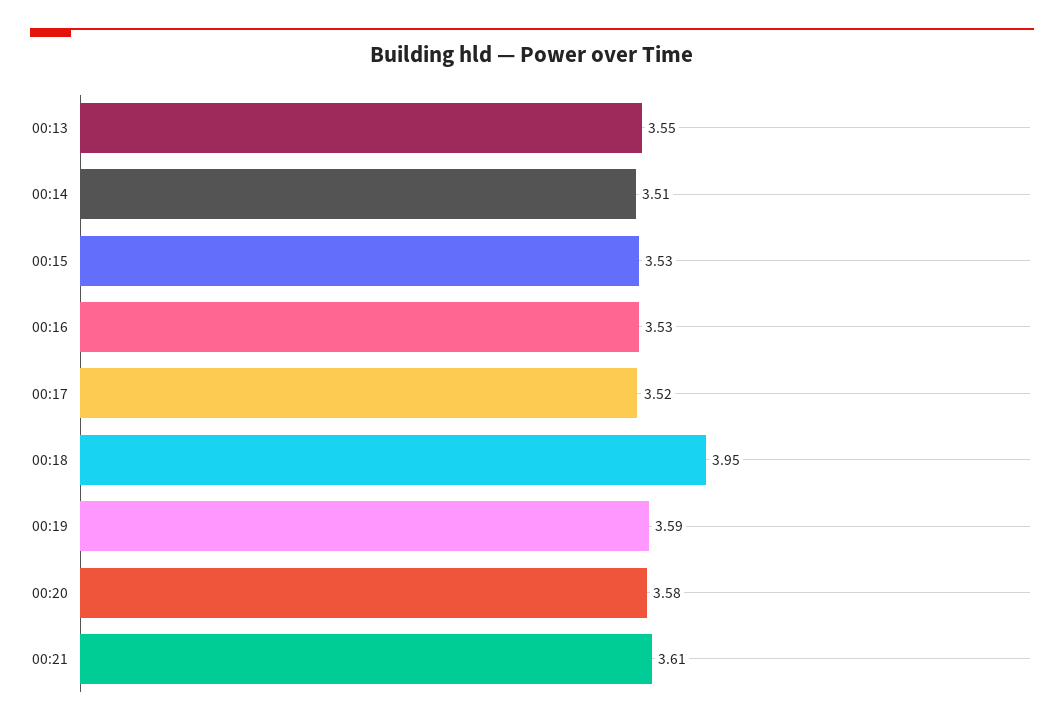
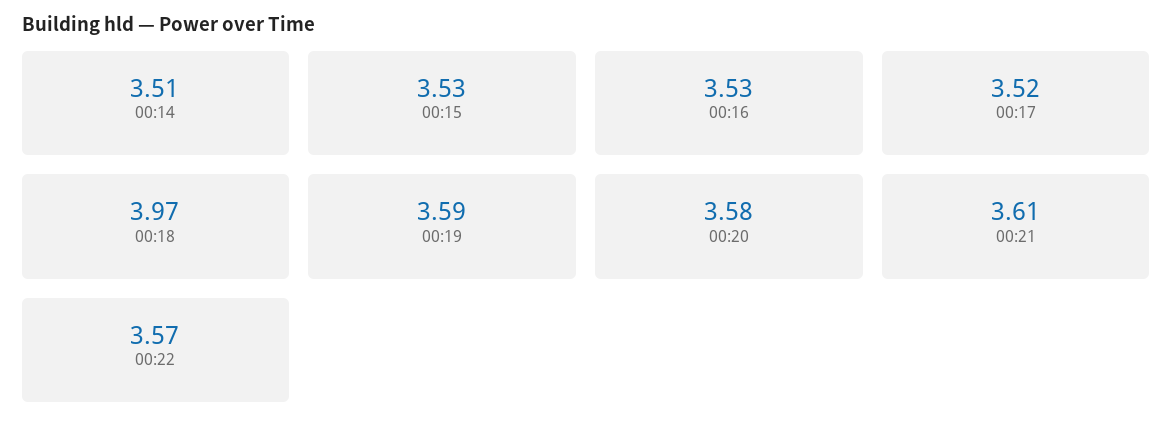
00:13: 3.55 -> none
00:18: 3.95 -> 3.97
00:22: none -> 3.57

